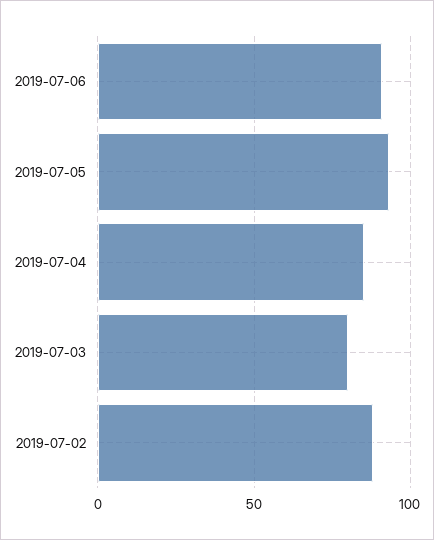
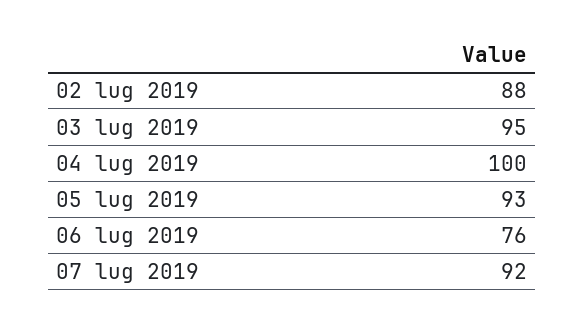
2019-07-06: 90 -> 76
2019-07-04: 85 -> 100
2019-07-03: 80 -> 95
07 lug 2019: none -> 92

